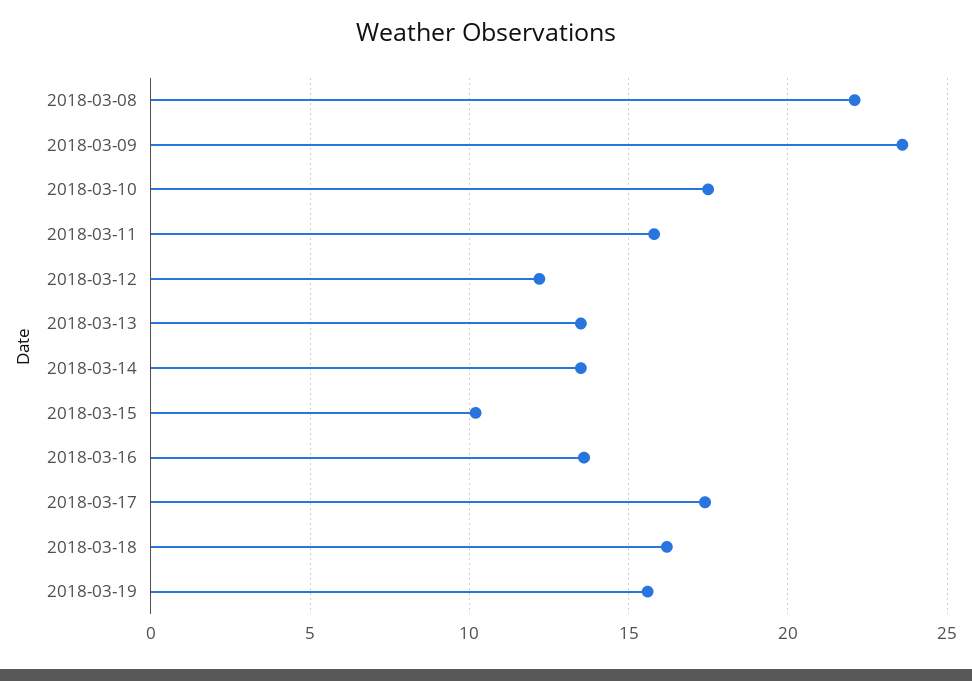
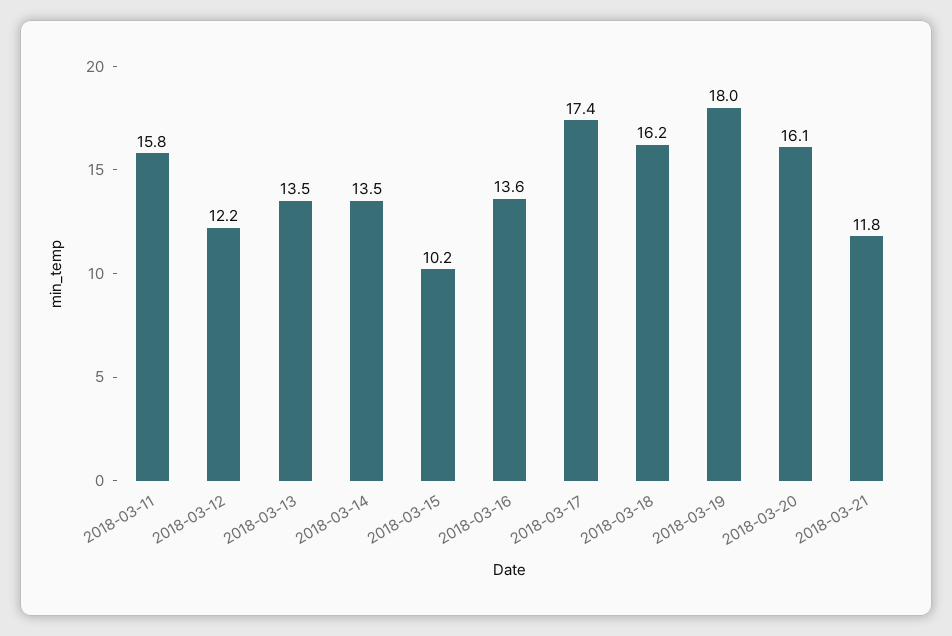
2018-03-08: 22 -> none
2018-03-09: 23.5 -> none
2018-03-10: 17.5 -> none
2018-03-19: 15.5 -> 18
2018-03-20: none -> 16.1
2018-03-21: none -> 11.8

